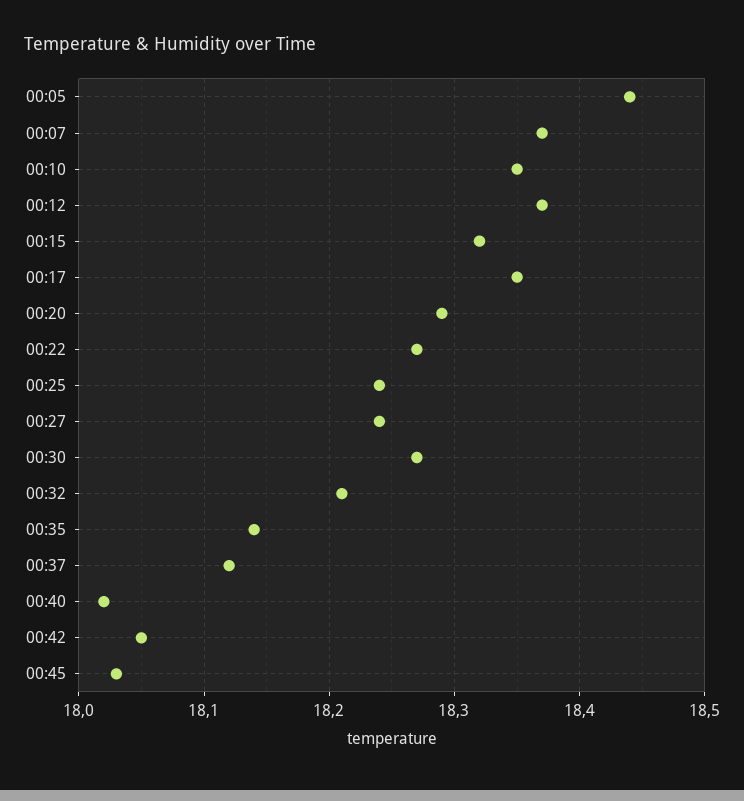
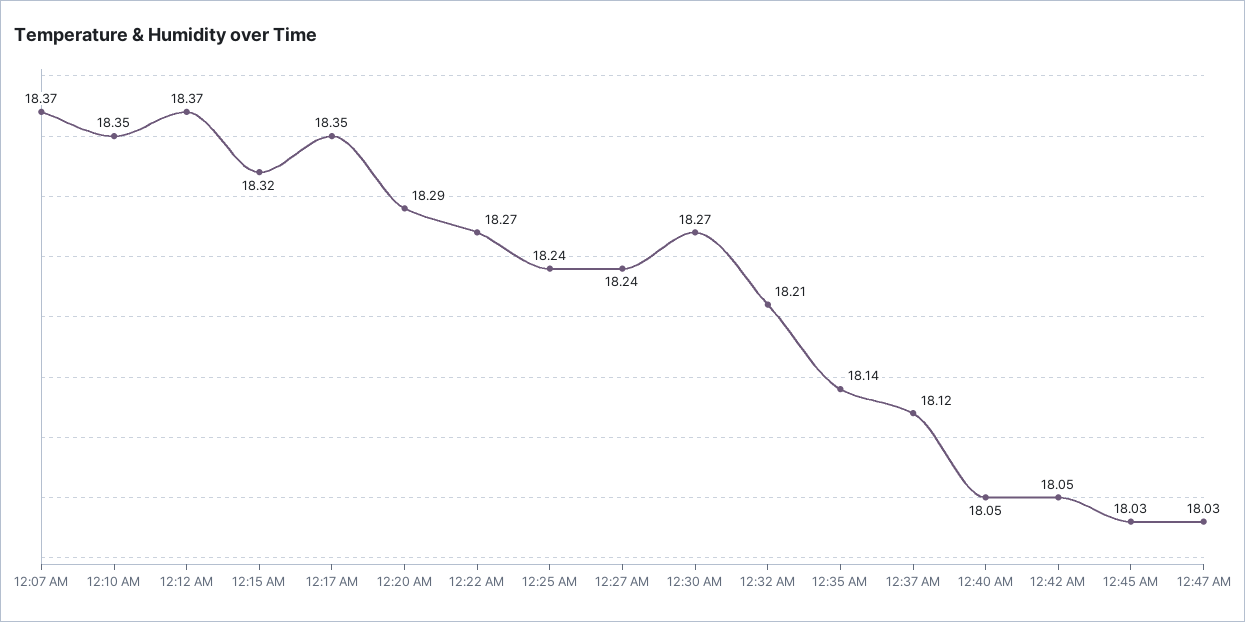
00:05: 18.44 -> none
00:40: 18.02 -> 18.05
12:47 AM: none -> 18.03

